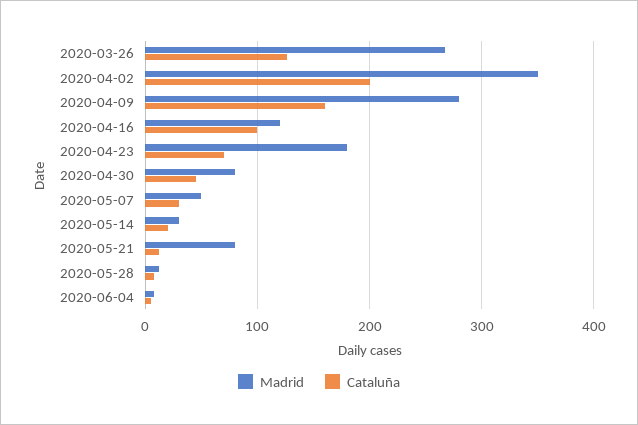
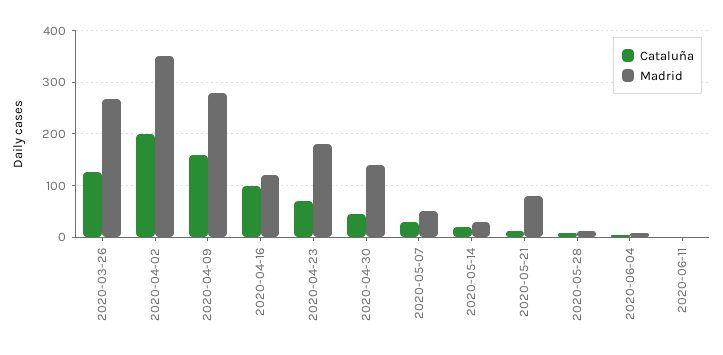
Madrid, 2020-04-30: 80 -> 140
Cataluña, 2020-06-11: none -> 0
Madrid, 2020-06-11: none -> 0

